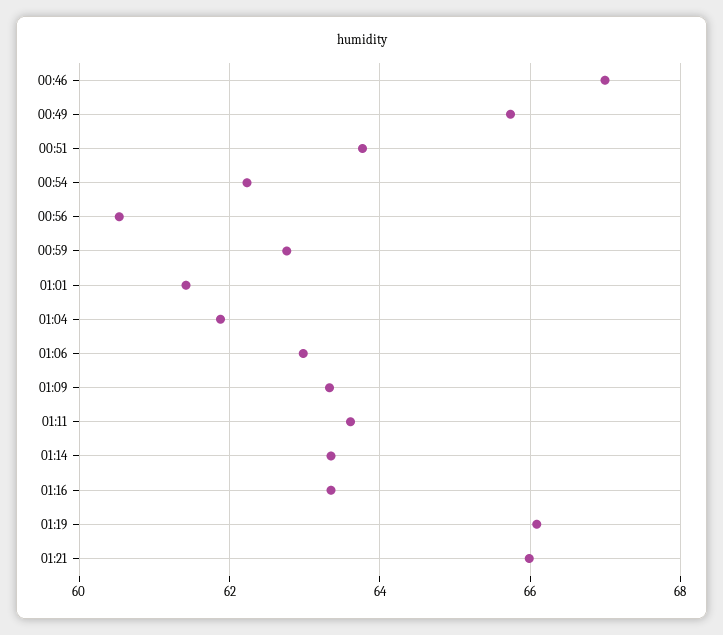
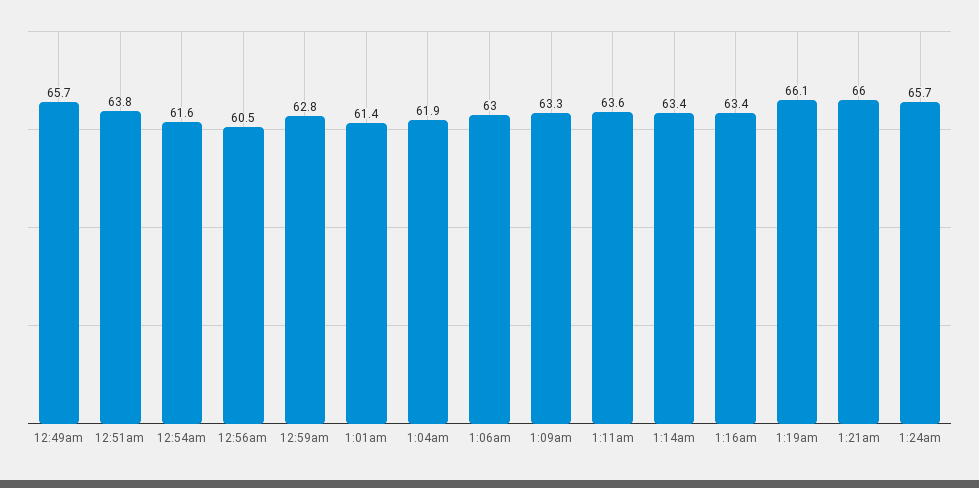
00:46: 67 -> none
00:54: 62.2 -> 61.6
1:24am: none -> 65.7

